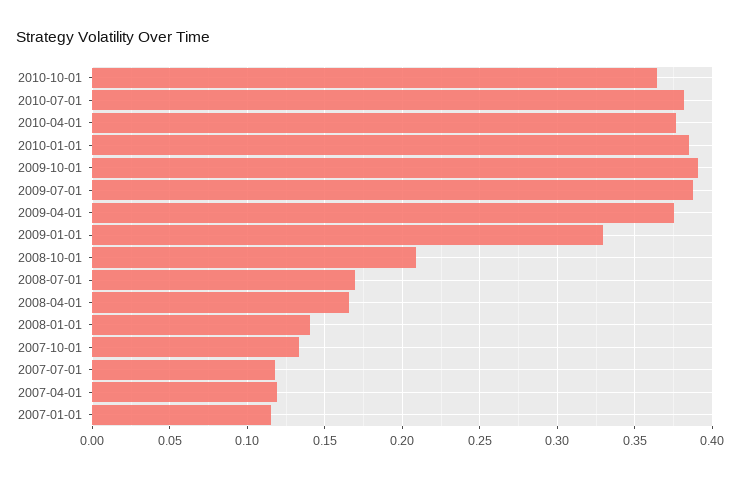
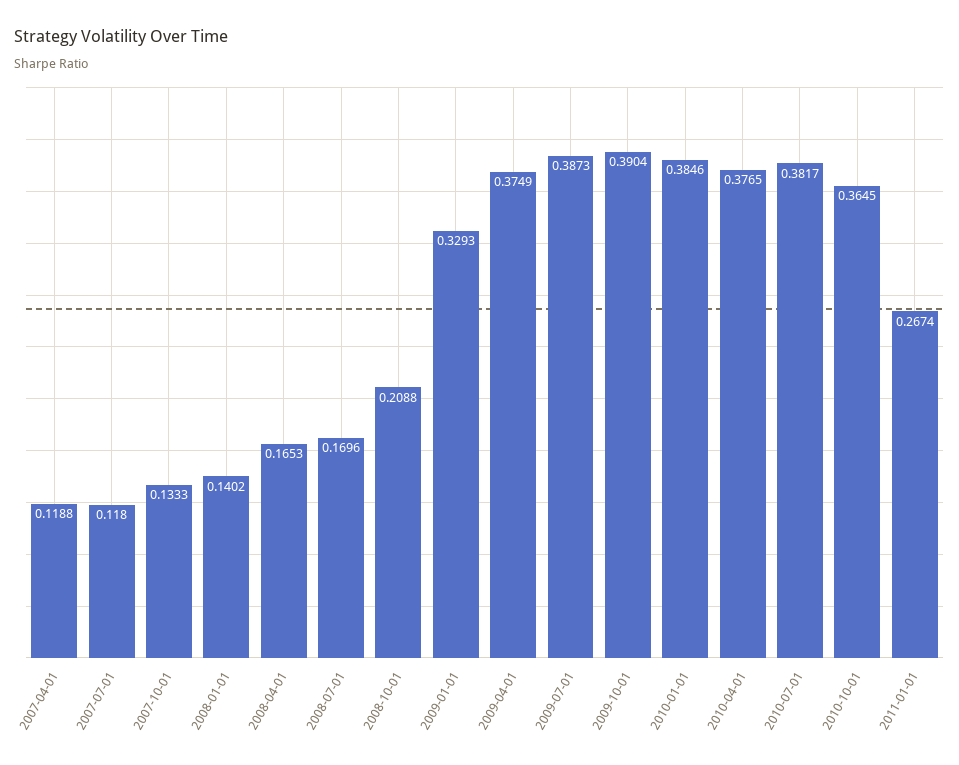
2007-01-01: 0.115 -> none
2011-01-01: none -> 0.2674

